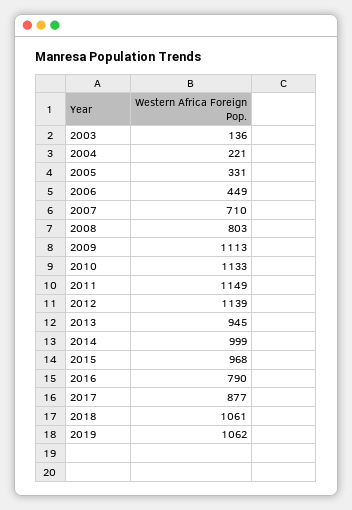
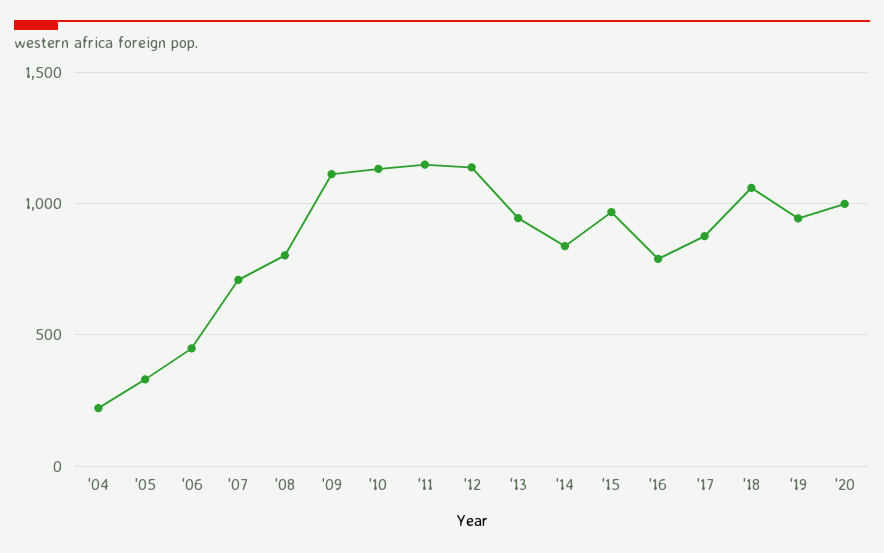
2003: 136 -> none
2014: 999 -> 850
2019: 1062 -> 950
'20: none -> 1000

